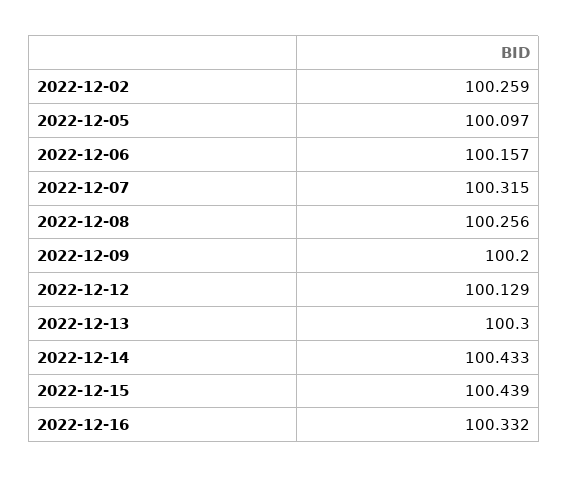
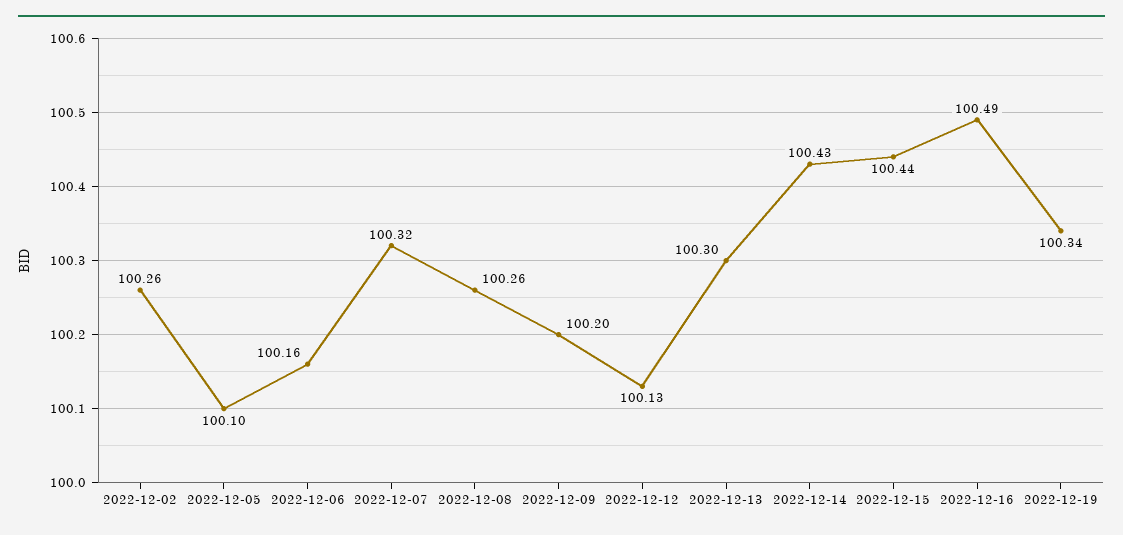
2022-12-16: 100.332 -> 100.49
2022-12-19: none -> 100.34

